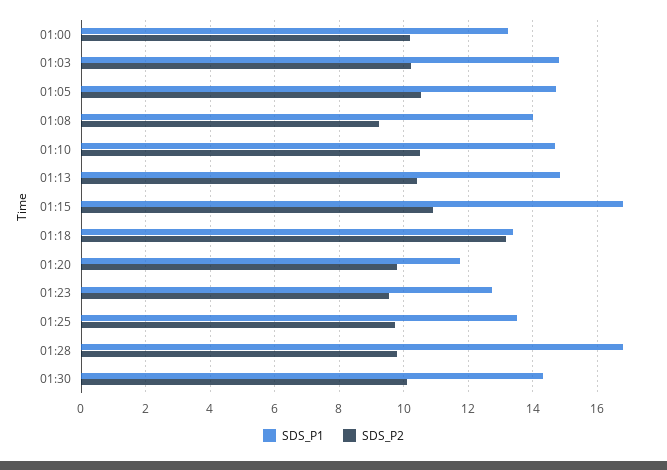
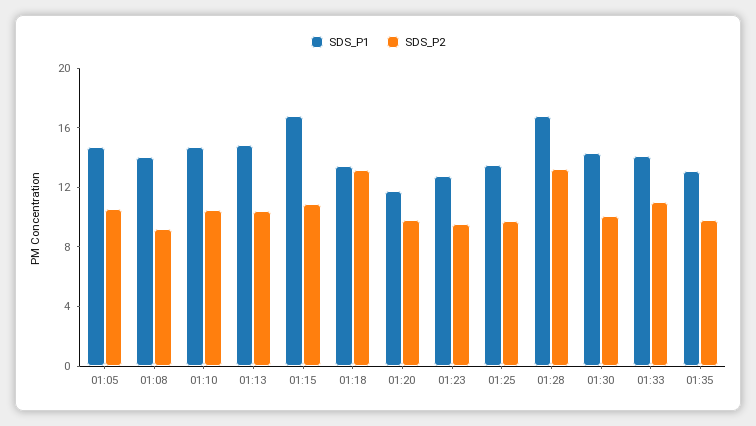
SDS_P1, 01:00: 13.2 -> none
SDS_P2, 01:00: 10.2 -> none
SDS_P1, 01:03: 14.8 -> none
SDS_P2, 01:03: 10.2 -> none
SDS_P2, 01:28: 9.8 -> 13
SDS_P1, 01:33: none -> 14
SDS_P2, 01:33: none -> 11
SDS_P1, 01:35: none -> 13
SDS_P2, 01:35: none -> 10

